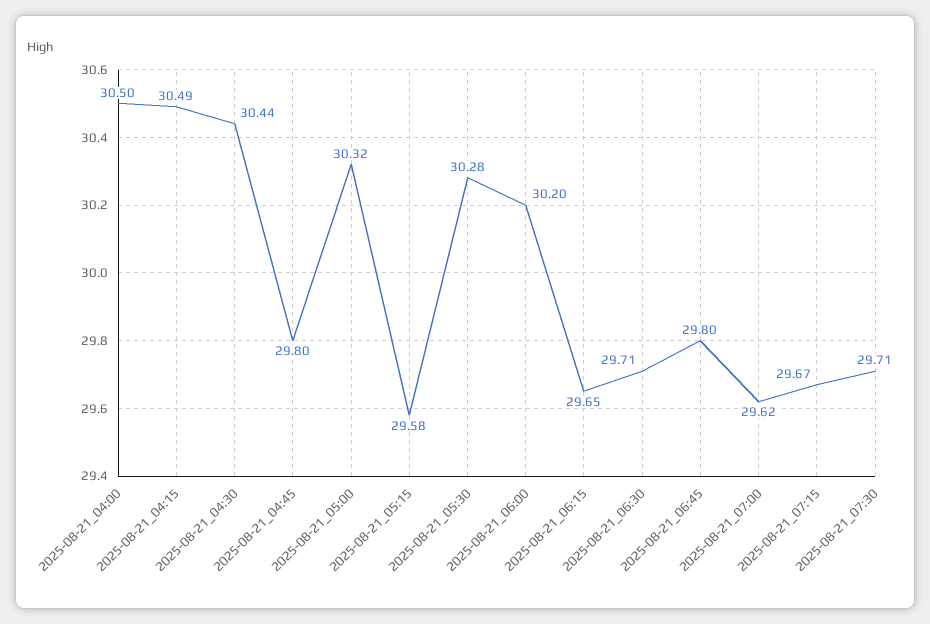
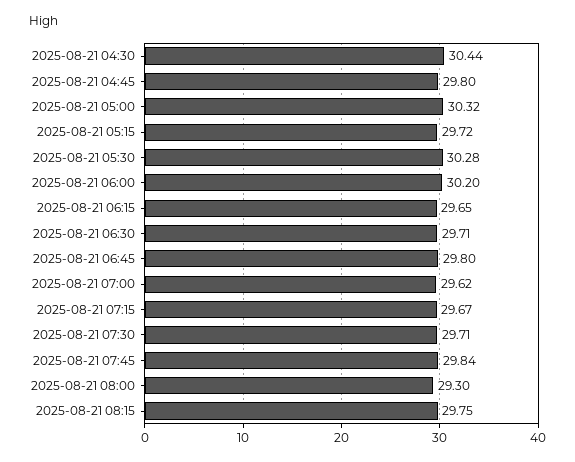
2025-08-21_04:00: 30.5 -> none
2025-08-21_04:15: 30.49 -> none
2025-08-21_05:15: 29.58 -> 29.72
2025-08-21 07:45: none -> 29.84
2025-08-21 08:00: none -> 29.3
2025-08-21 08:15: none -> 29.75

